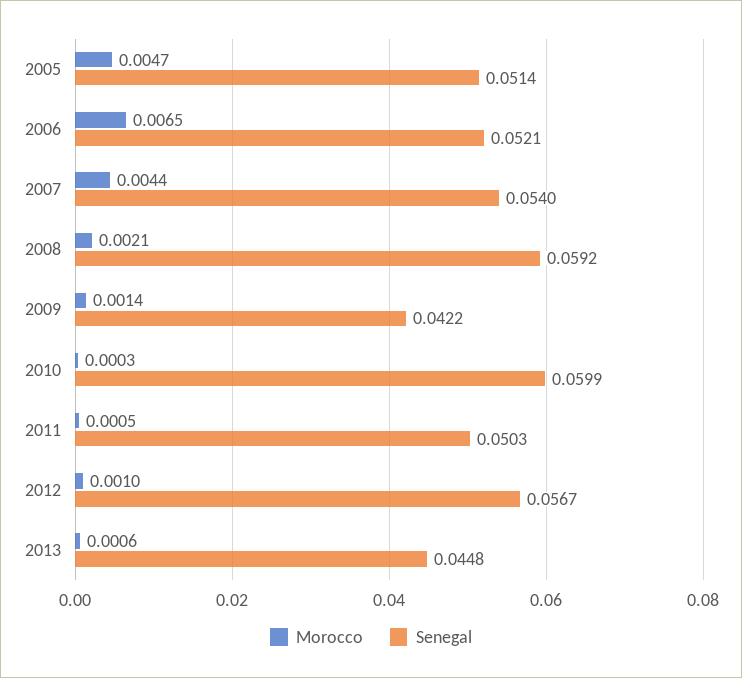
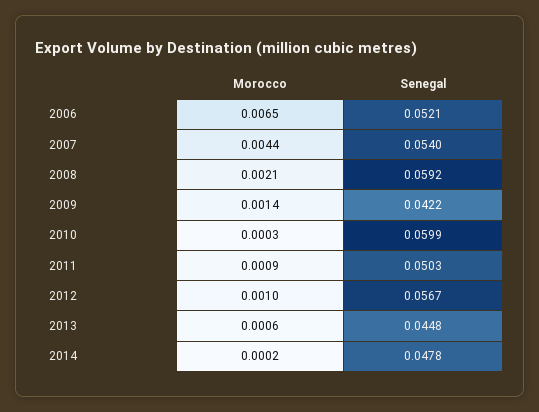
Morocco, 2005: 0.0047 -> none
Senegal, 2005: 0.0514 -> none
Morocco, 2011: 0.0005 -> 0.0009
Morocco, 2014: none -> 0.0002
Senegal, 2014: none -> 0.0478

